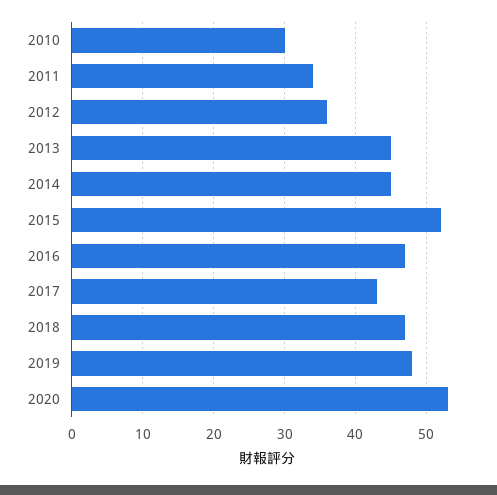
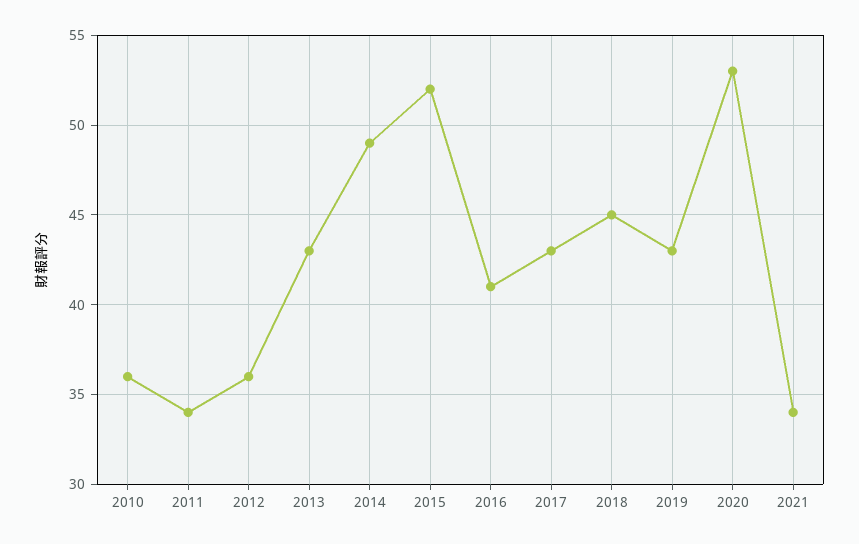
2010: 30 -> 36
2013: 45 -> 43
2014: 45 -> 49
2016: 47 -> 41
2018: 47 -> 45
2019: 48 -> 43
2021: none -> 34

